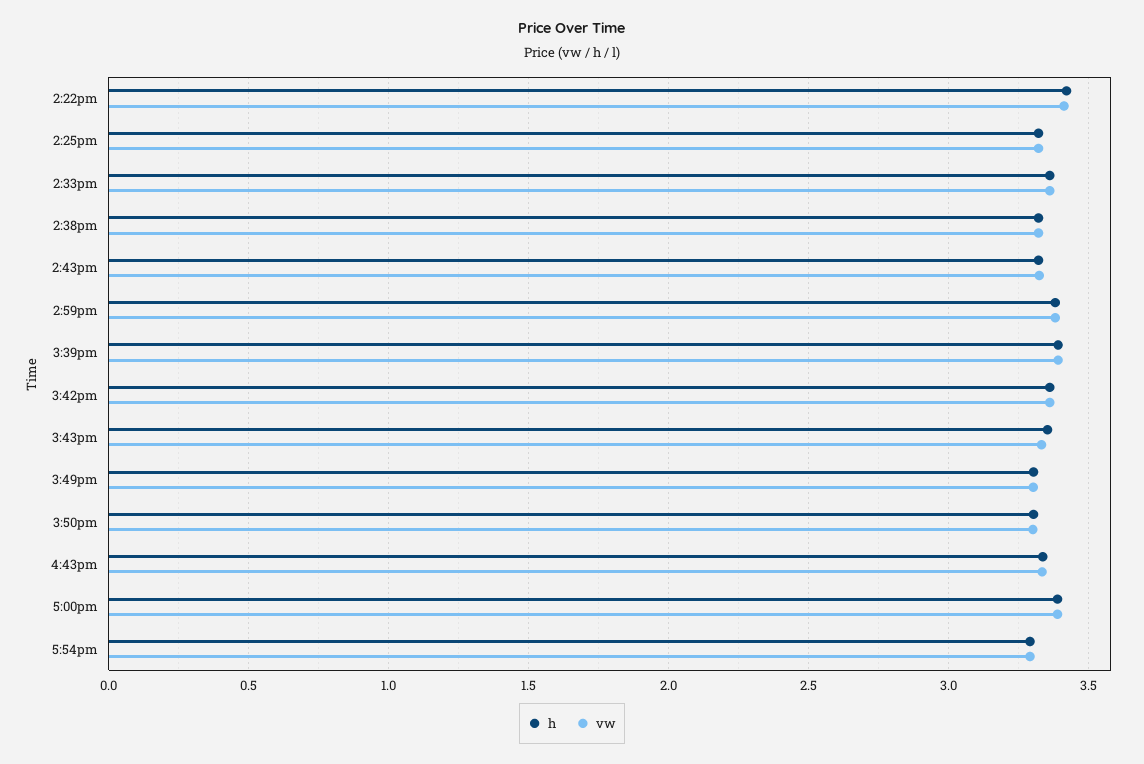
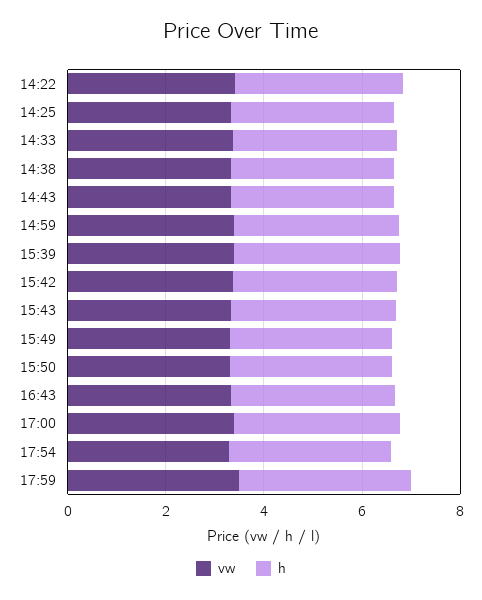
vw, 17:59: none -> 3.5
h, 17:59: none -> 3.5

